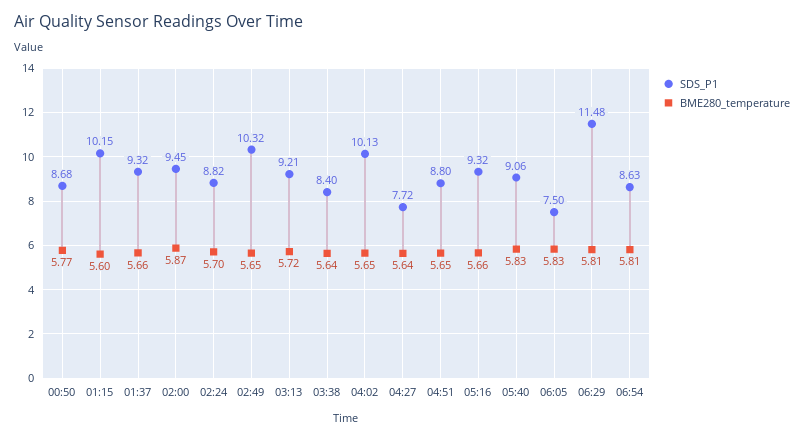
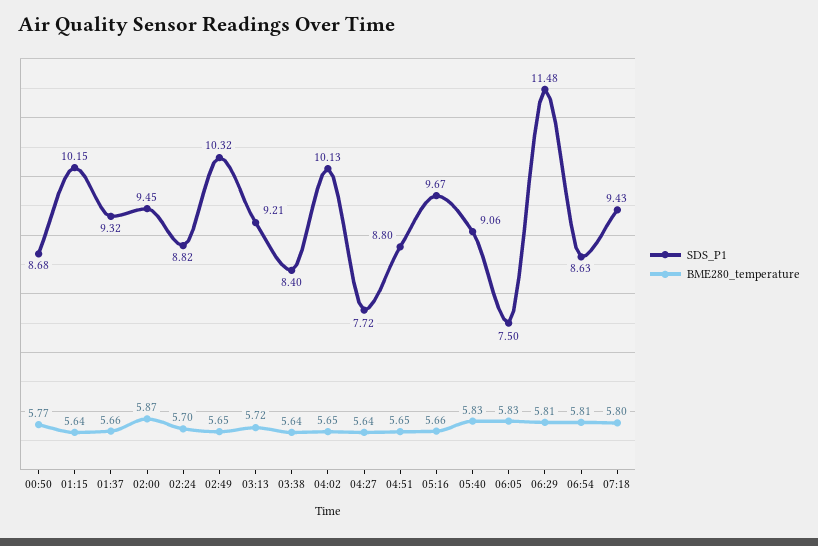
BME280_temperature, 01:15: 5.6 -> 5.64
SDS_P1, 05:16: 9.32 -> 9.67
SDS_P1, 07:18: none -> 9.43
BME280_temperature, 07:18: none -> 5.8

